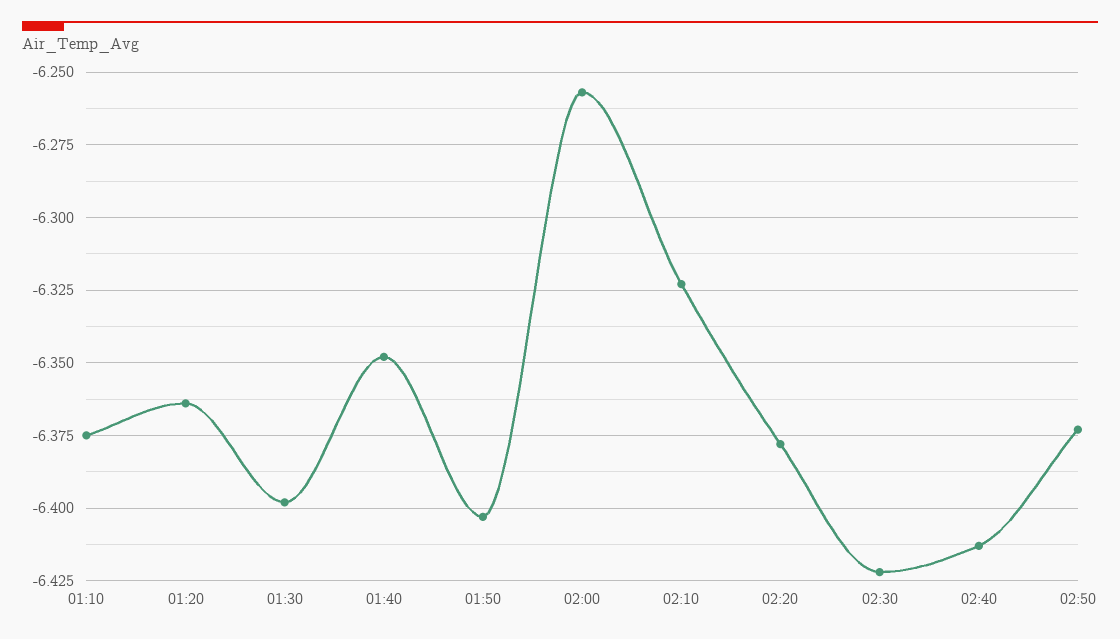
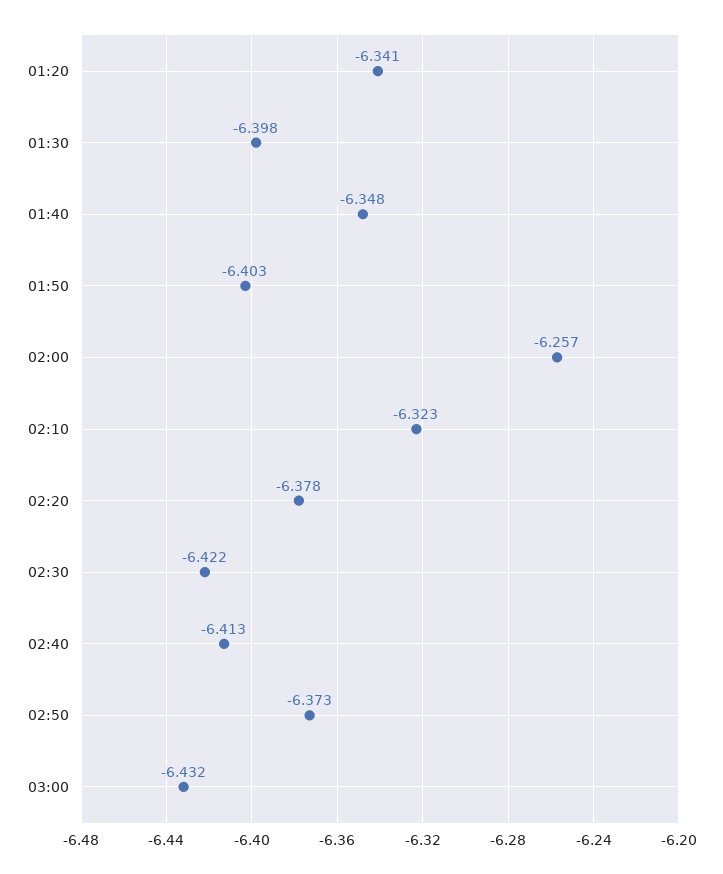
01:10: -6.375 -> none
01:20: -6.365 -> -6.341
03:00: none -> -6.432

